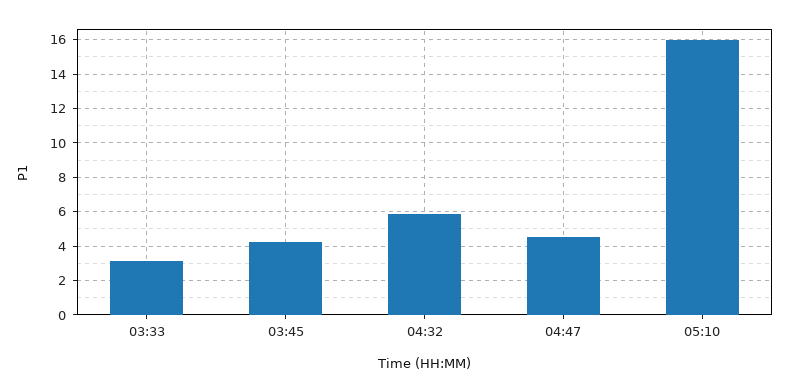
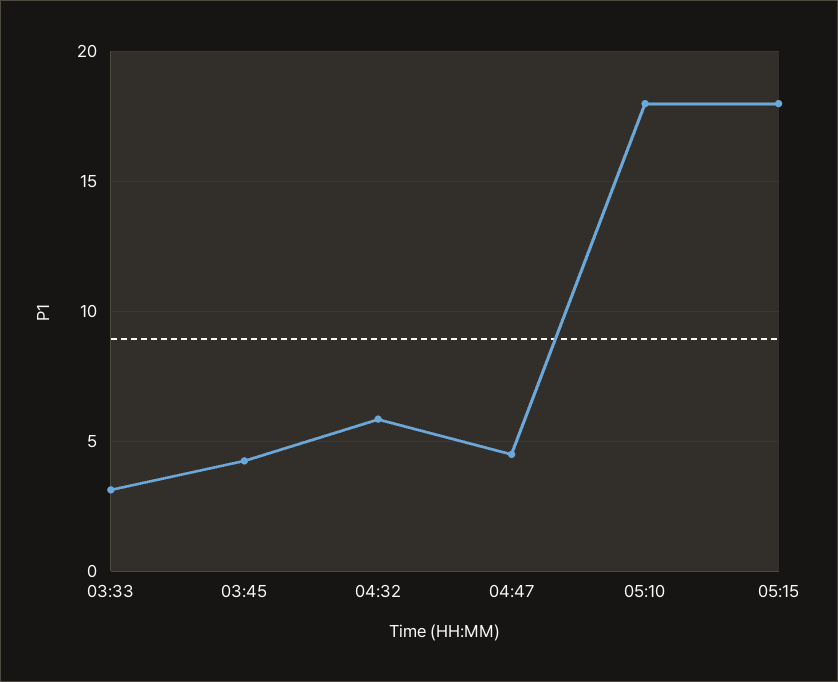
05:10: 16 -> 18
05:15: none -> 18

